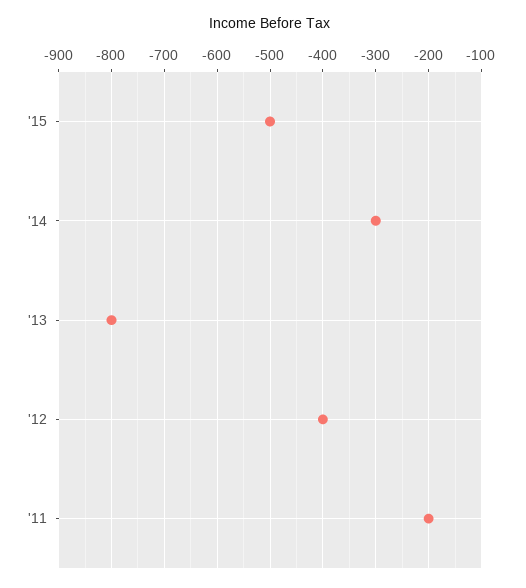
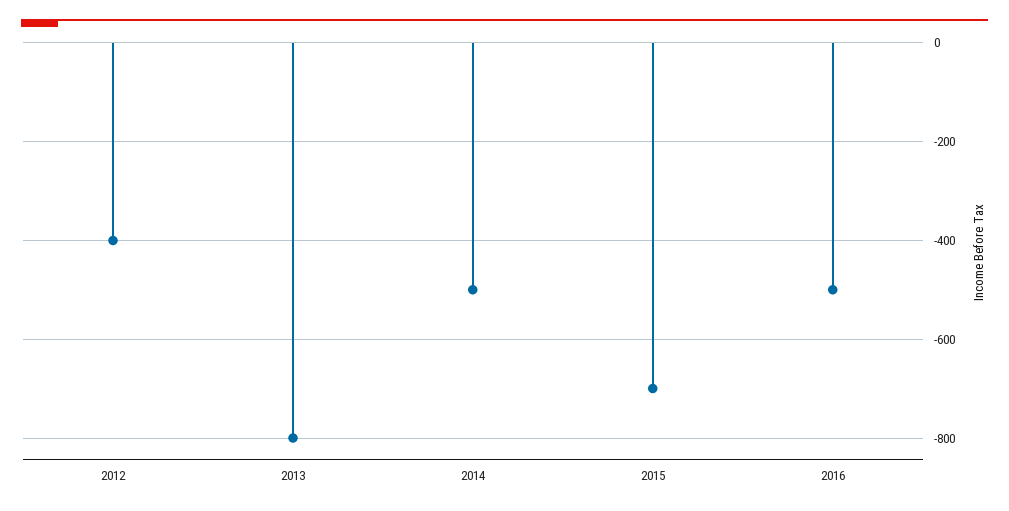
'15: -500 -> -700
'14: -300 -> -500
'11: -200 -> none
2016: none -> -500

